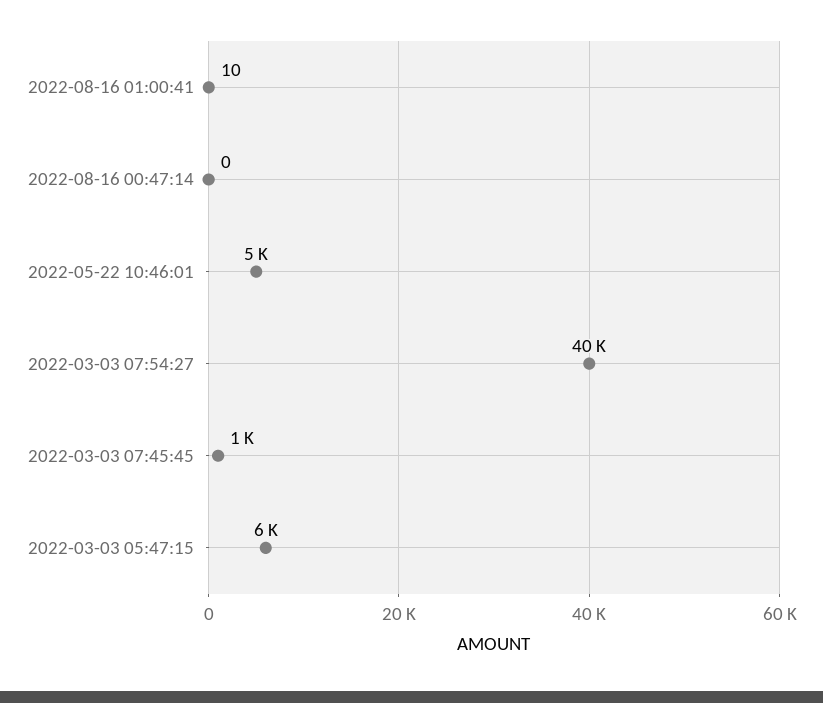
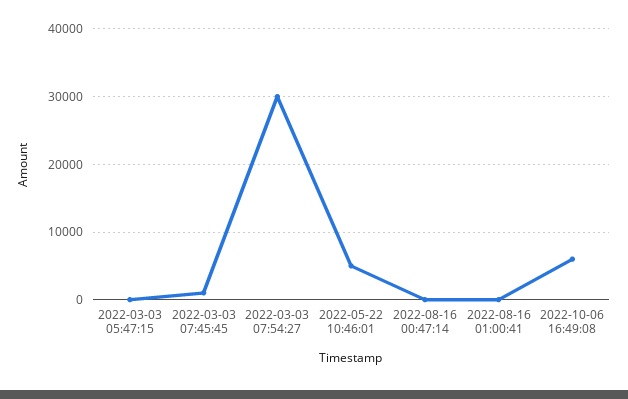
2022-03-03 07:54:27: 40000 -> 30000
2022-03-03 05:47:15: 6000 -> 0
2022-10-06 16:49:08: none -> 6000

